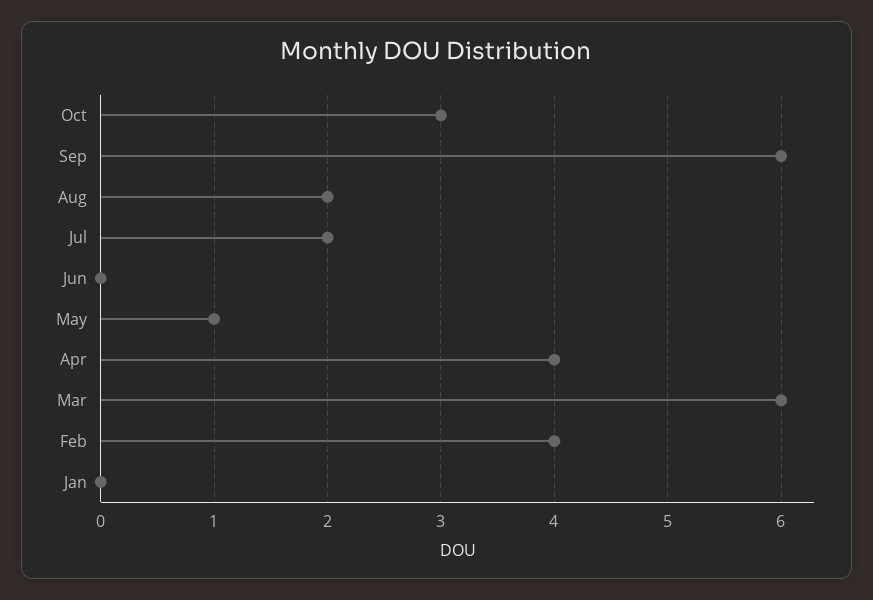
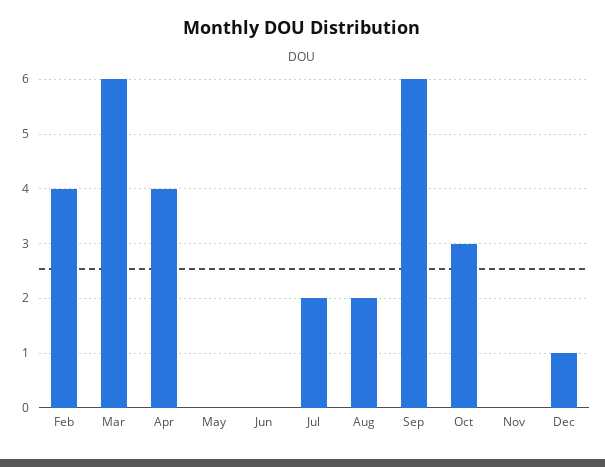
May: 1 -> 0
Jan: 0 -> none
Nov: none -> 0
Dec: none -> 1

